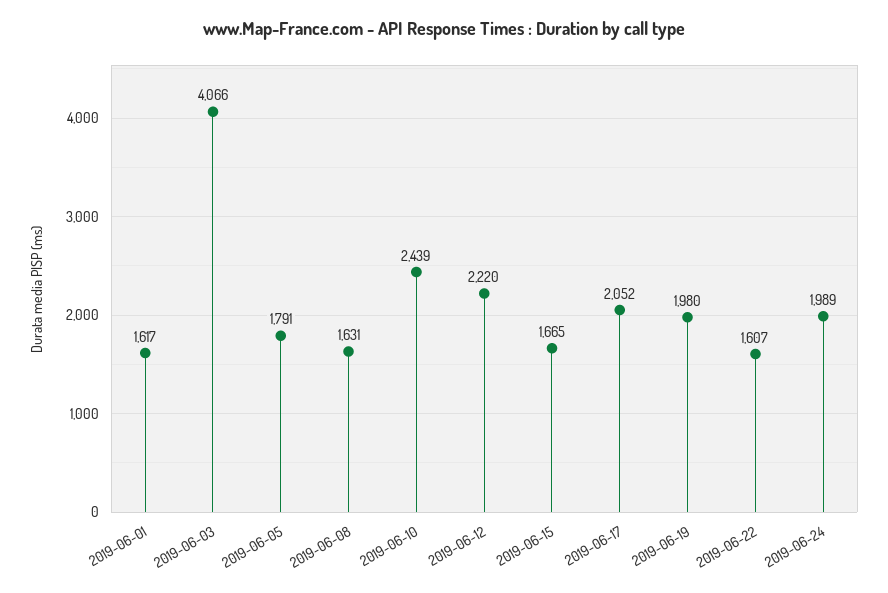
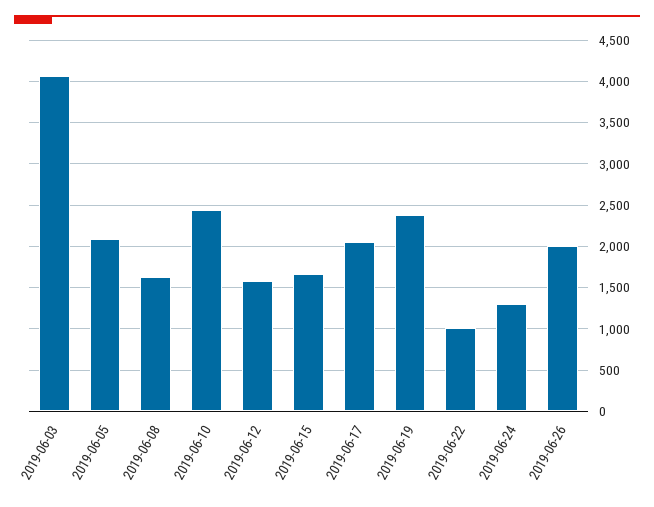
2019-06-01: 1617 -> none
2019-06-05: 1791 -> 2100
2019-06-12: 2220 -> 1600
2019-06-19: 1980 -> 2400
2019-06-22: 1607 -> 1000
2019-06-24: 1989 -> 1300
2019-06-26: none -> 2000

